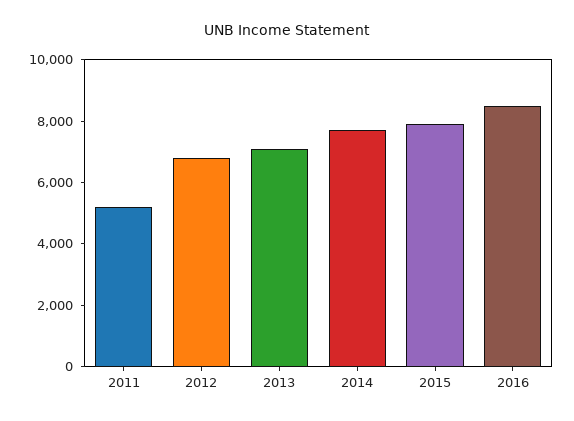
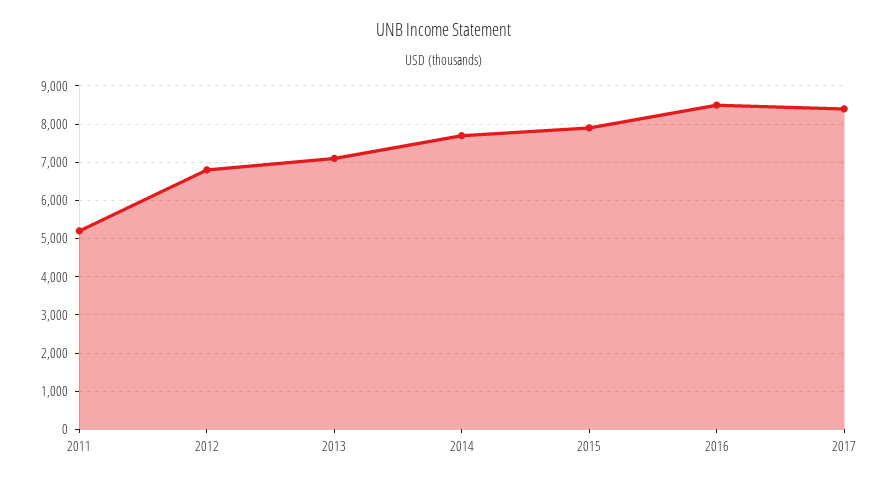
2017: none -> 8400

